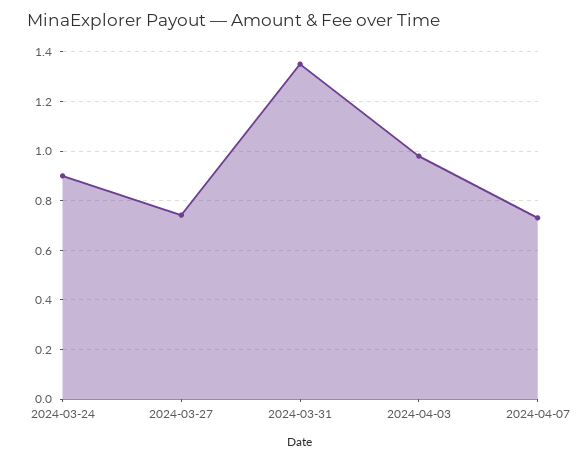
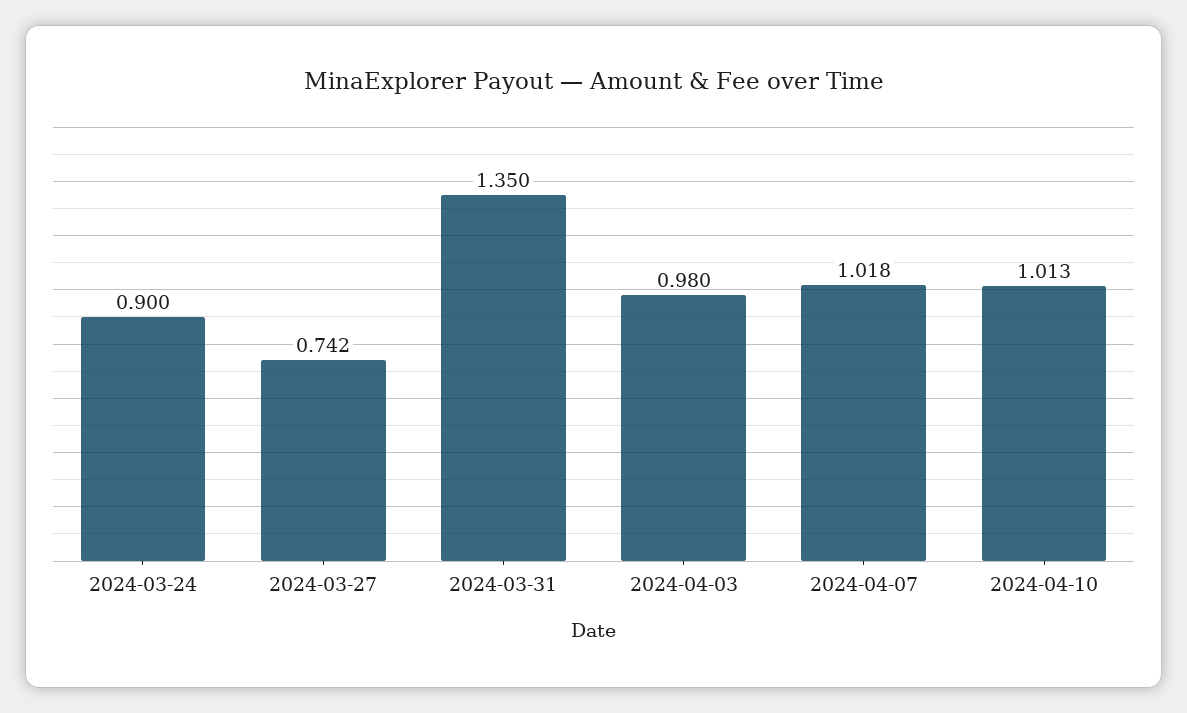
2024-04-07: 0.725 -> 1.018
2024-04-10: none -> 1.013

